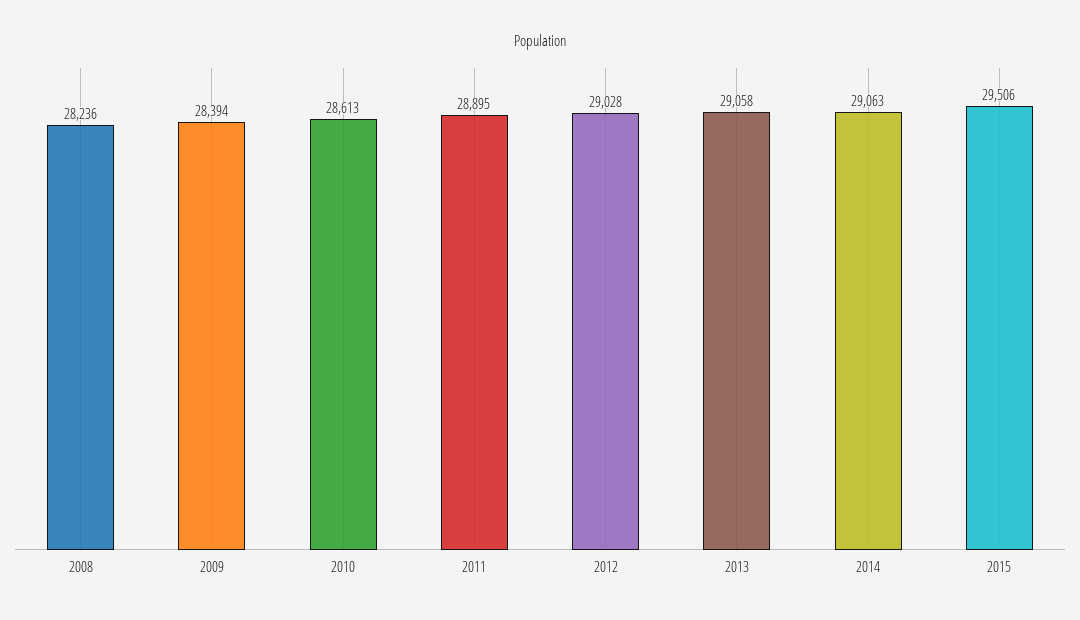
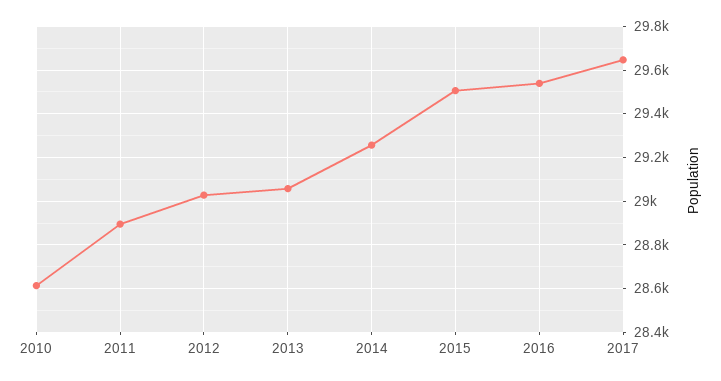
2008: 28236 -> none
2009: 28394 -> none
2014: 29063 -> 29250
2016: none -> 29550
2017: none -> 29650

